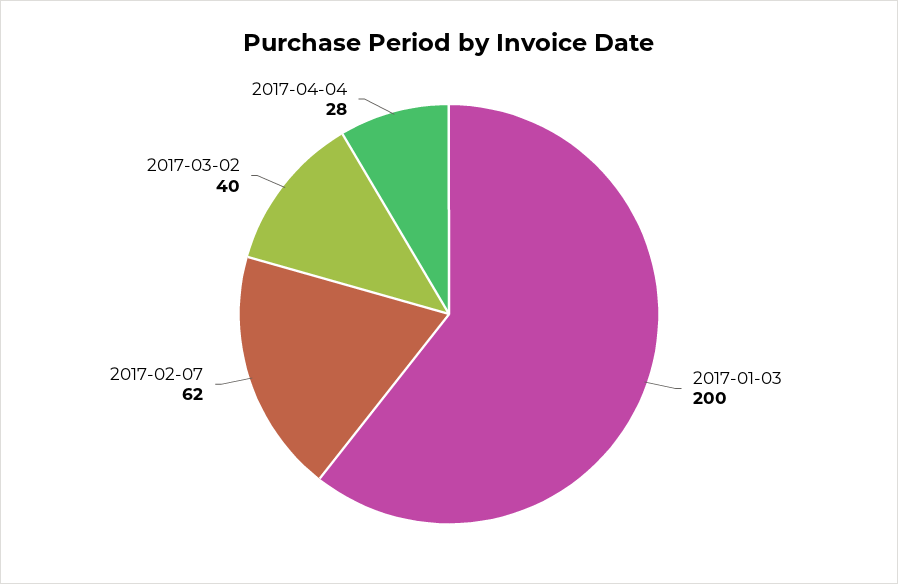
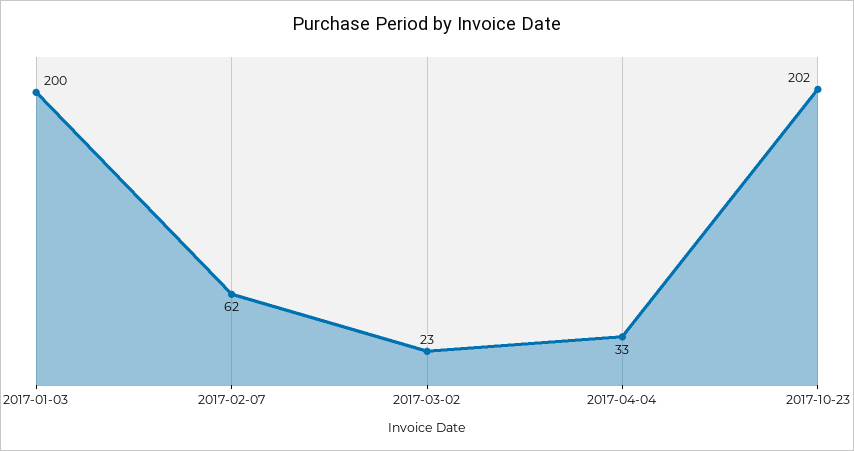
2017-03-02: 40 -> 23
2017-04-04: 28 -> 33
2017-10-23: none -> 202

